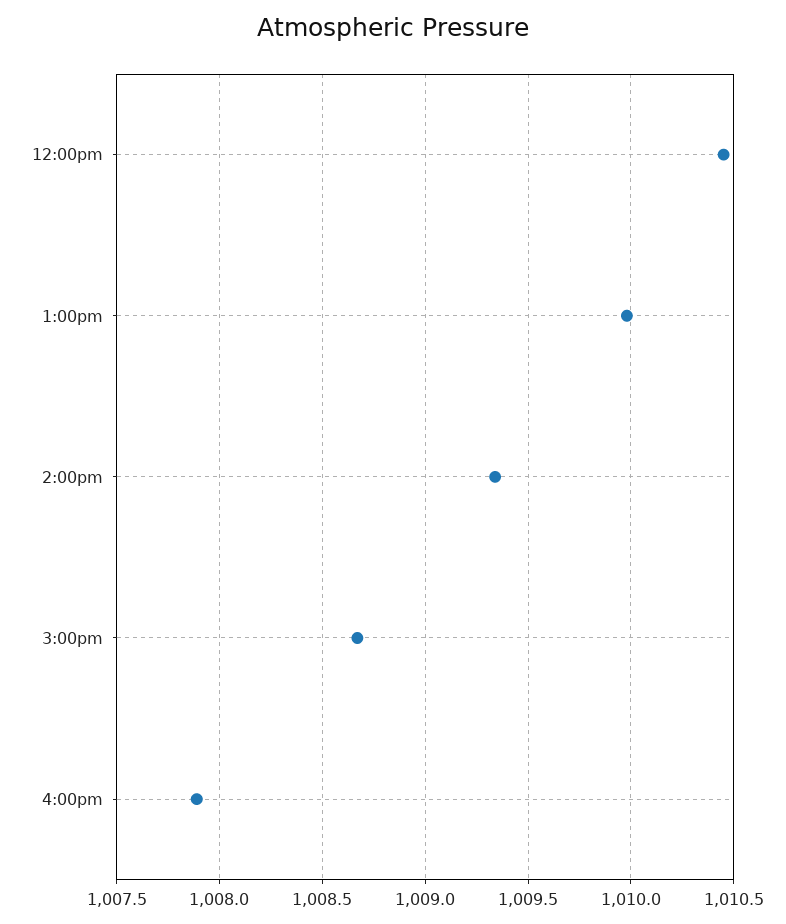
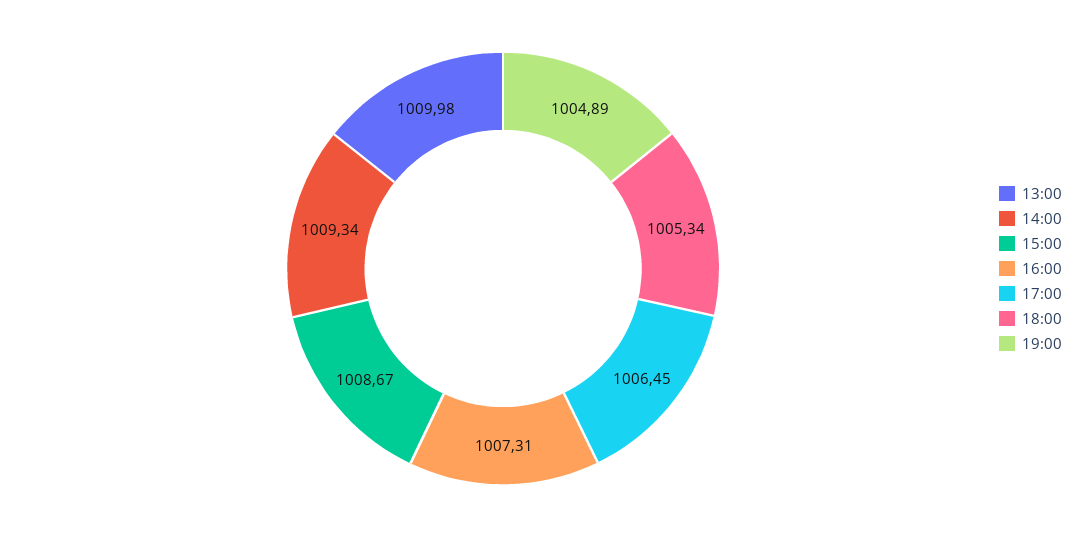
12:00pm: 1010.45 -> none
4:00pm: 1007.9 -> 1007.31
17:00: none -> 1006.45
18:00: none -> 1005.34
19:00: none -> 1004.89

